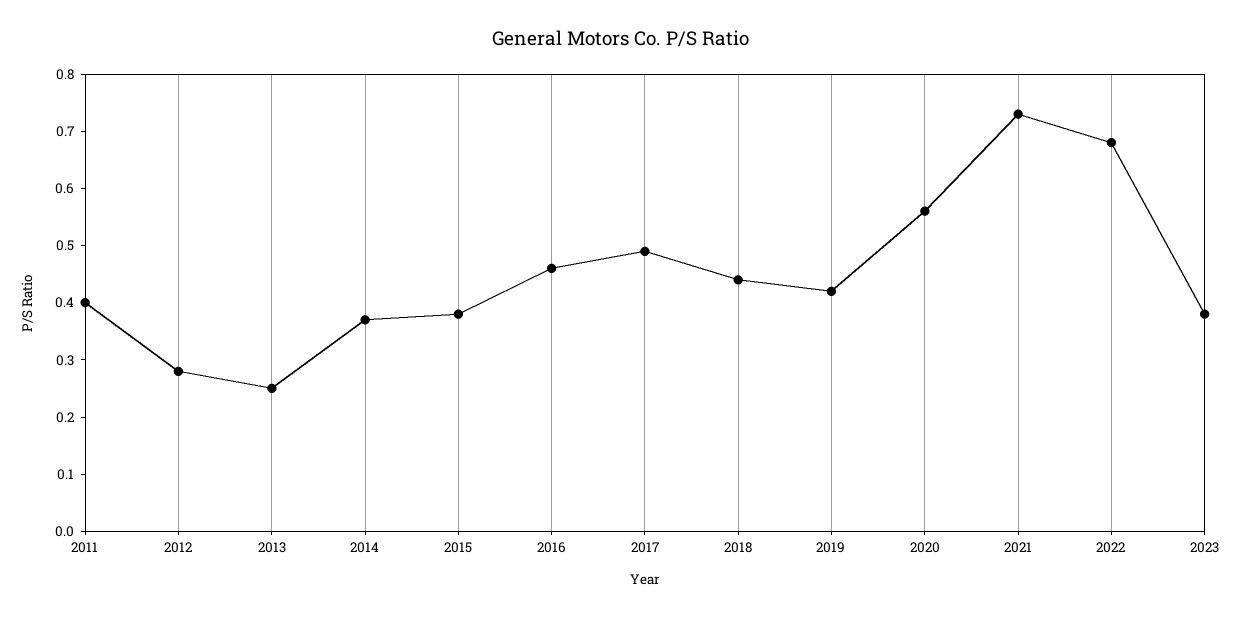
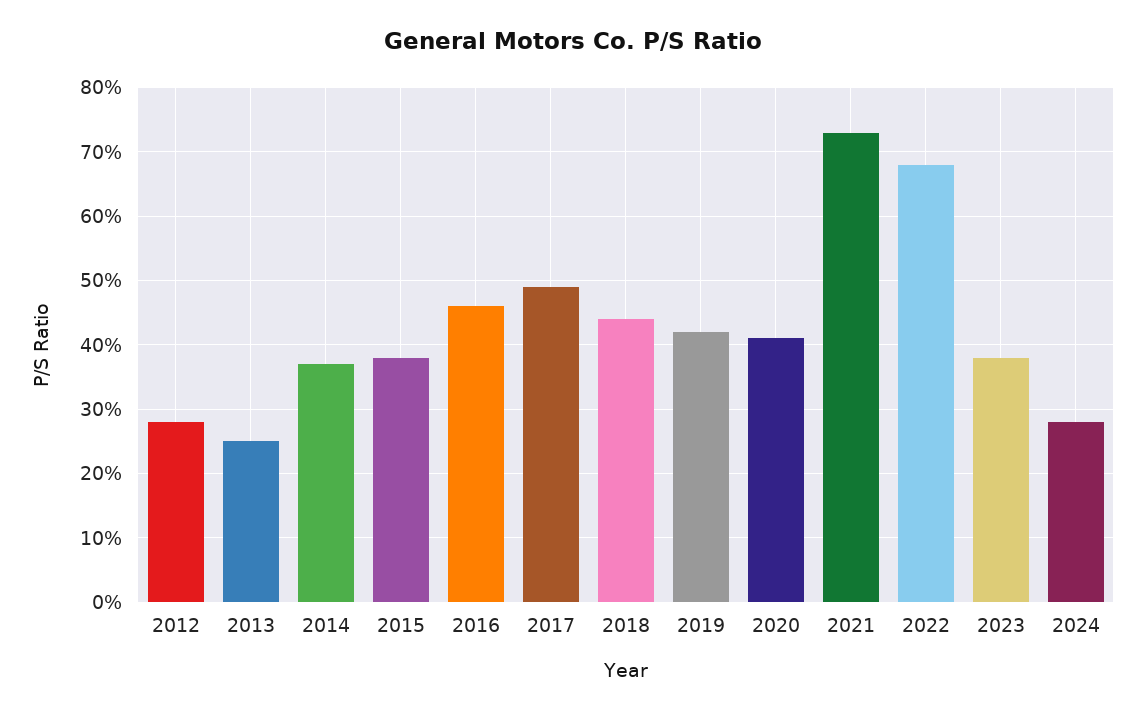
2011: 0.4 -> none
2020: 0.55 -> 0.41
2024: none -> 0.28

